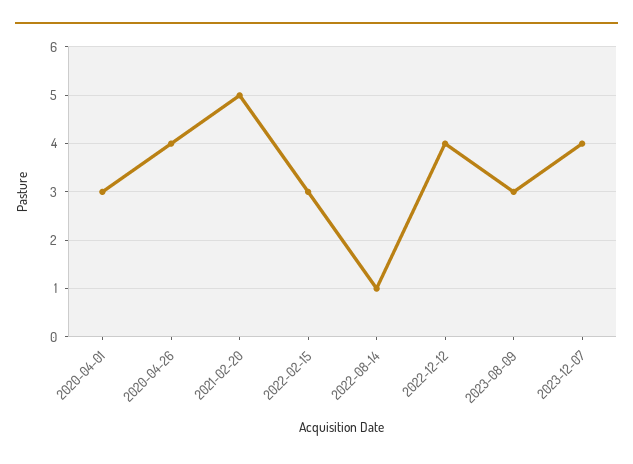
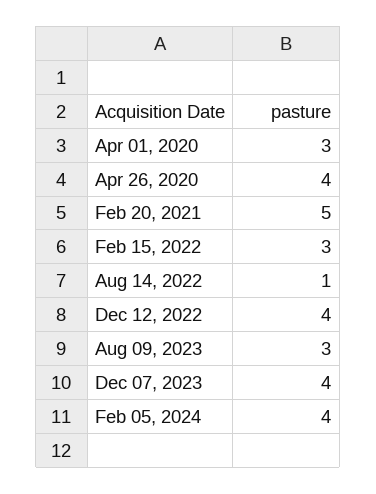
Feb 05, 2024: none -> 4

